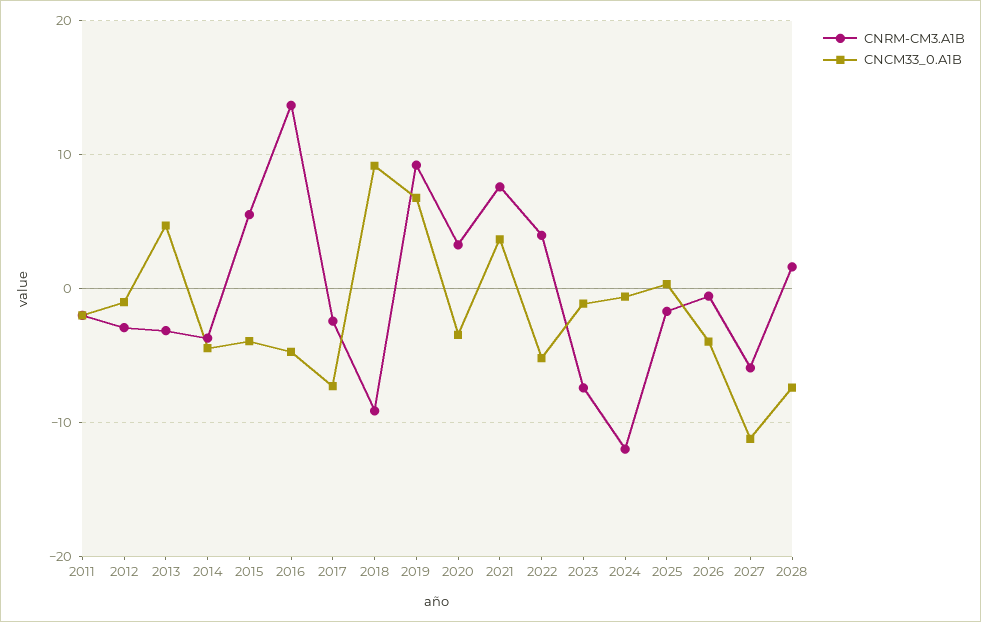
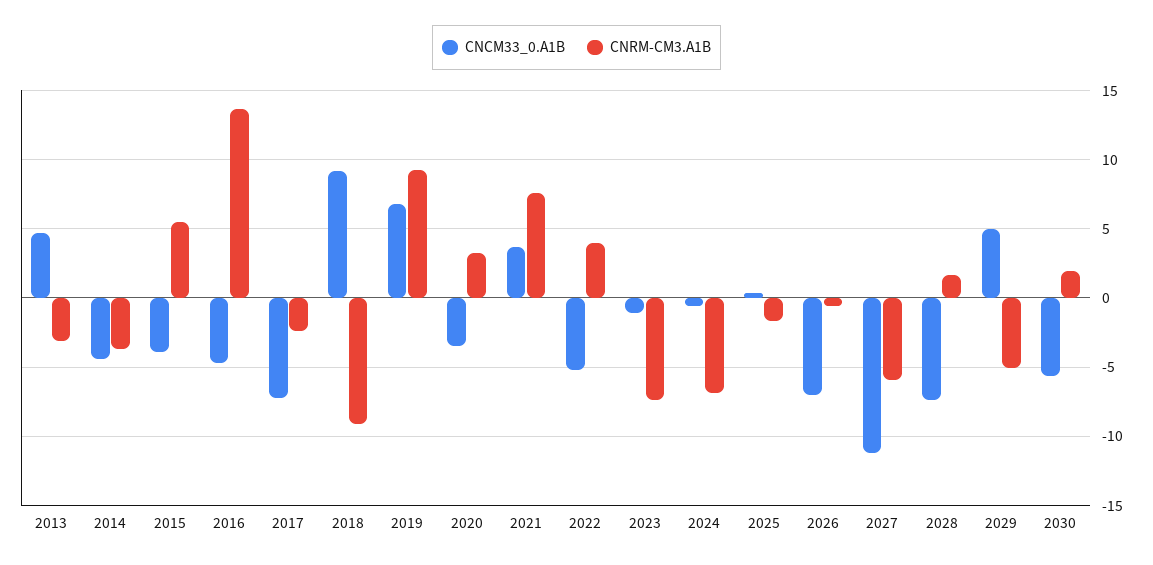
CNRM-CM3.A1B, 2011: -2 -> none
CNCM33_0.A1B, 2011: -2 -> none
CNRM-CM3.A1B, 2012: -3 -> none
CNCM33_0.A1B, 2012: -1 -> none
CNRM-CM3.A1B, 2024: -12 -> -7
CNCM33_0.A1B, 2026: -4 -> -7
CNCM33_0.A1B, 2029: none -> 5
CNRM-CM3.A1B, 2029: none -> -5
CNCM33_0.A1B, 2030: none -> -5.5
CNRM-CM3.A1B, 2030: none -> 2

